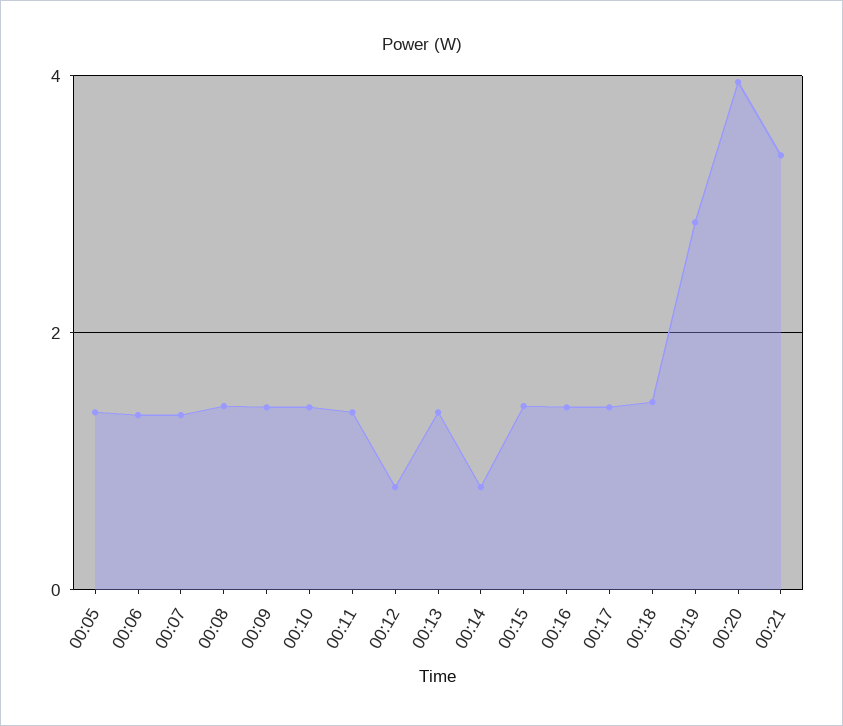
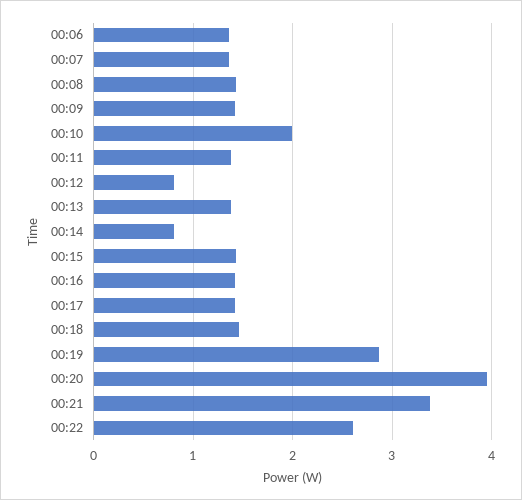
00:05: 1.4 -> none
00:10: 1.4 -> 2
00:22: none -> 2.6

